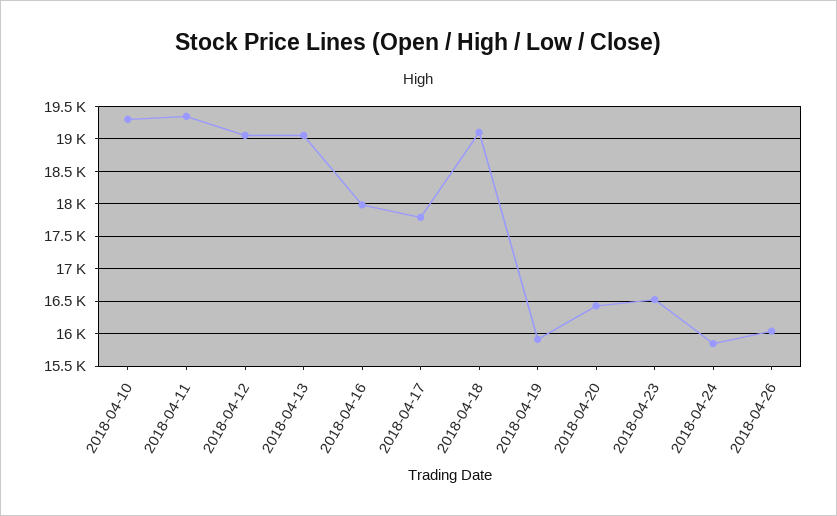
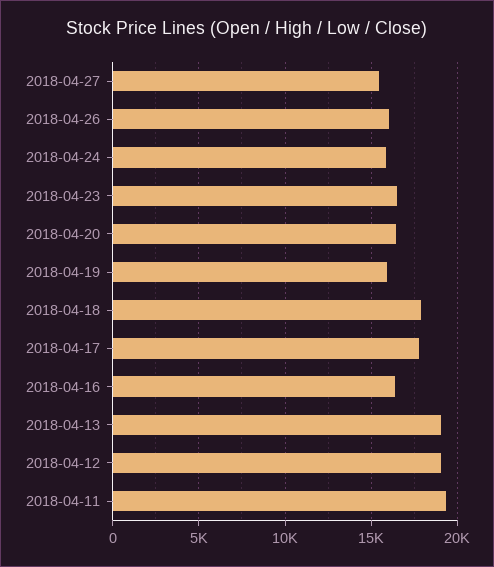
2018-04-10: 19300 -> none
2018-04-16: 18000 -> 16500
2018-04-18: 19100 -> 18000
2018-04-27: none -> 15500

